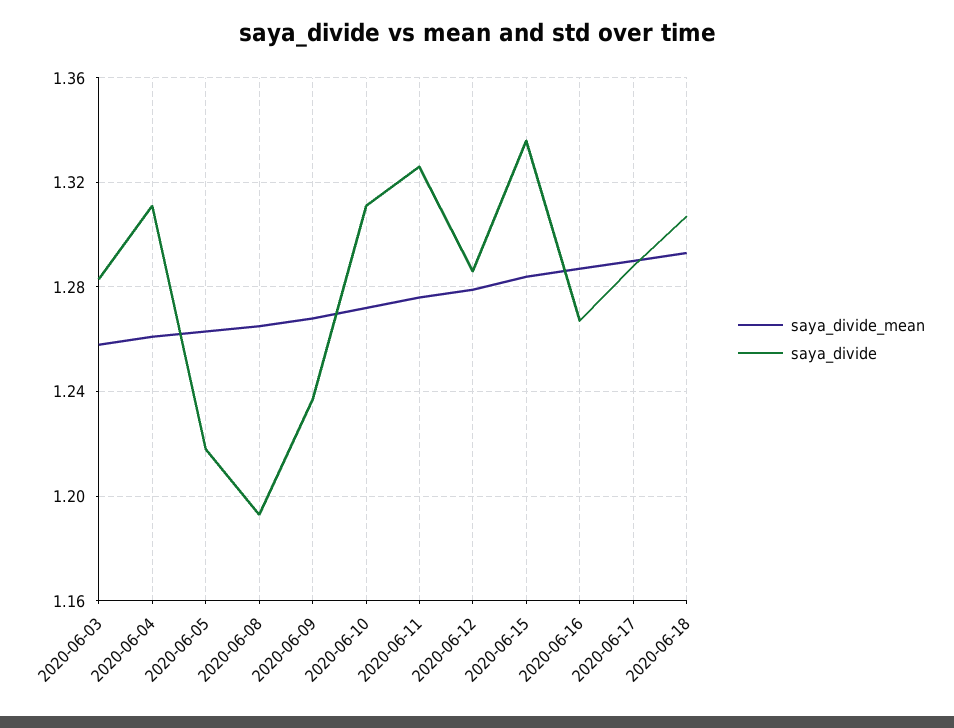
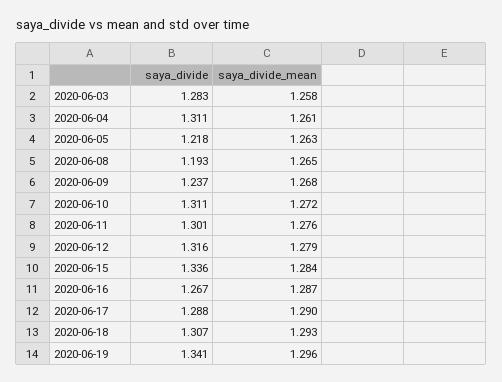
saya_divide, 2020-06-11: 1.325 -> 1.301
saya_divide, 2020-06-12: 1.285 -> 1.316
saya_divide, 2020-06-19: none -> 1.341
saya_divide_mean, 2020-06-19: none -> 1.296

